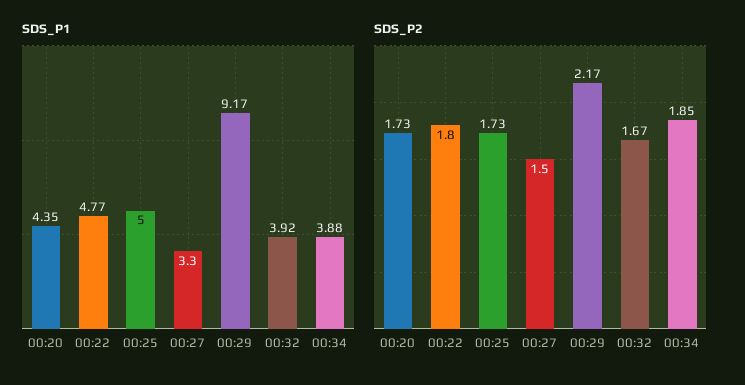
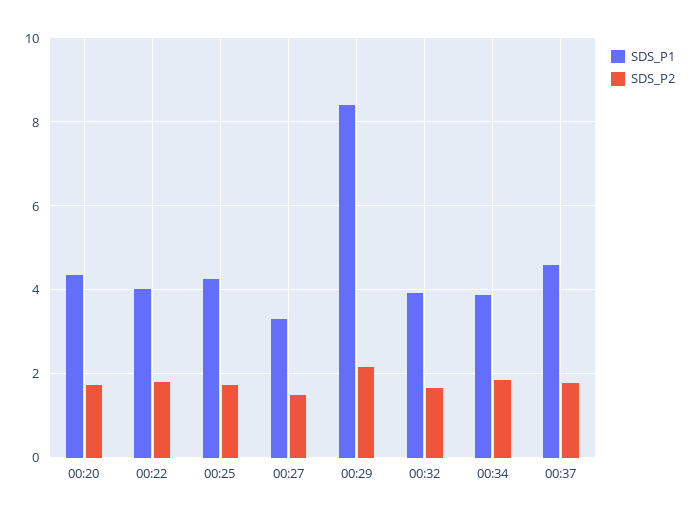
SDS_P1, 00:22: 4.77 -> 4
SDS_P1, 00:25: 5 -> 4.2
SDS_P1, 00:29: 9.17 -> 8.4
SDS_P1, 00:37: none -> 4.6
SDS_P2, 00:37: none -> 1.8

